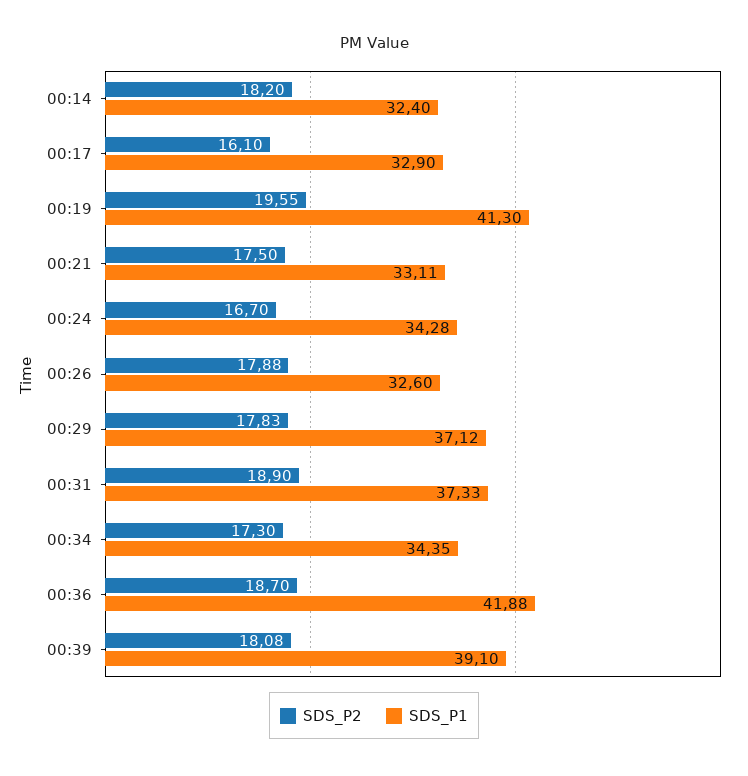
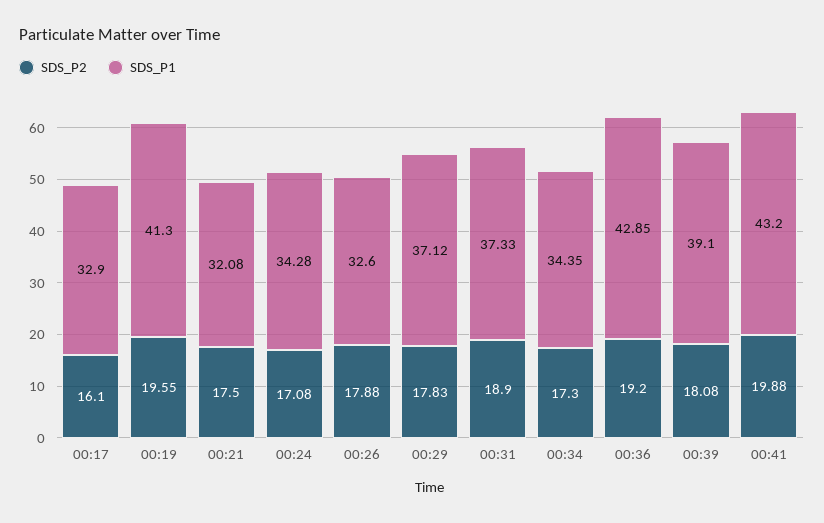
SDS_P2, 00:14: 18.2 -> none
SDS_P1, 00:14: 32.4 -> none
SDS_P1, 00:21: 33.11 -> 32.08
SDS_P2, 00:24: 16.7 -> 17.08
SDS_P2, 00:36: 18.7 -> 19.2
SDS_P1, 00:36: 41.88 -> 42.85
SDS_P2, 00:41: none -> 19.88
SDS_P1, 00:41: none -> 43.2

